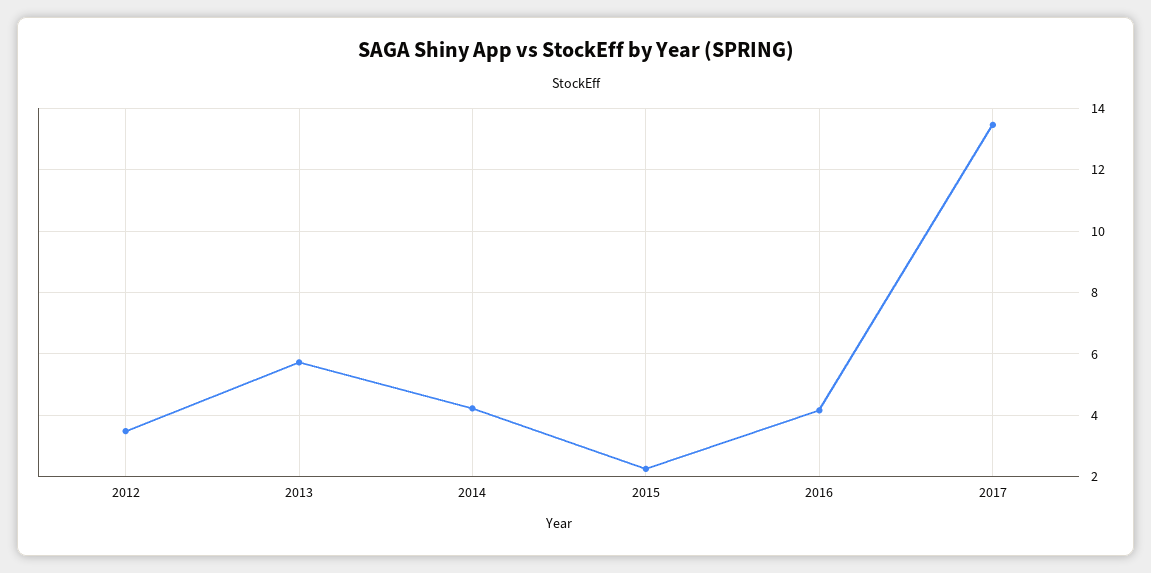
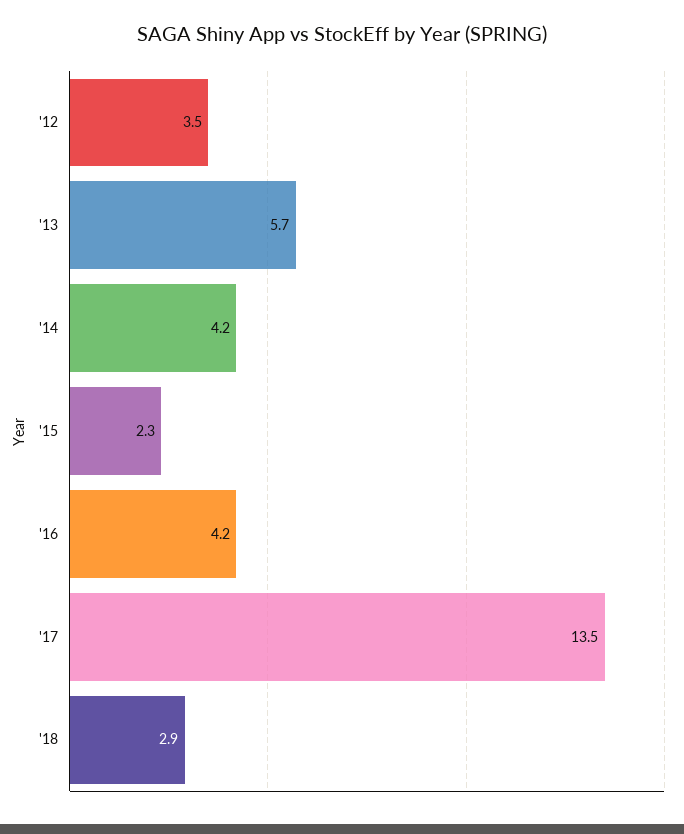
'18: none -> 2.9

